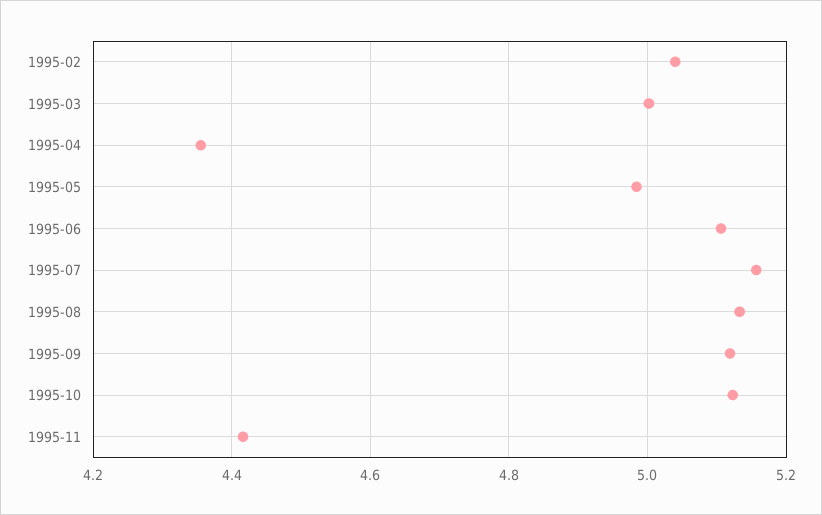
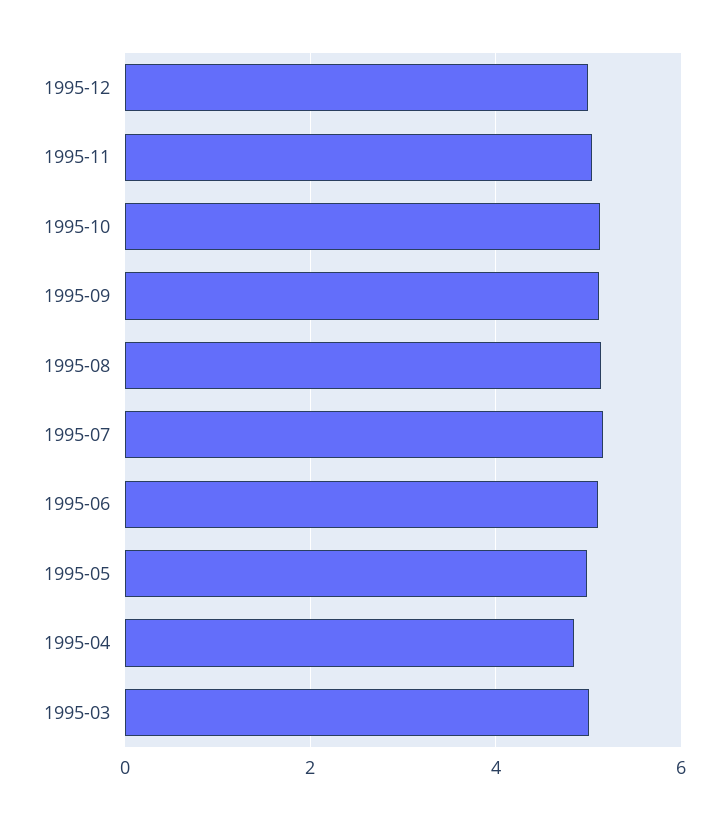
1995-02: 5.04 -> none
1995-04: 4.36 -> 4.8
1995-11: 4.42 -> 5
1995-12: none -> 5

